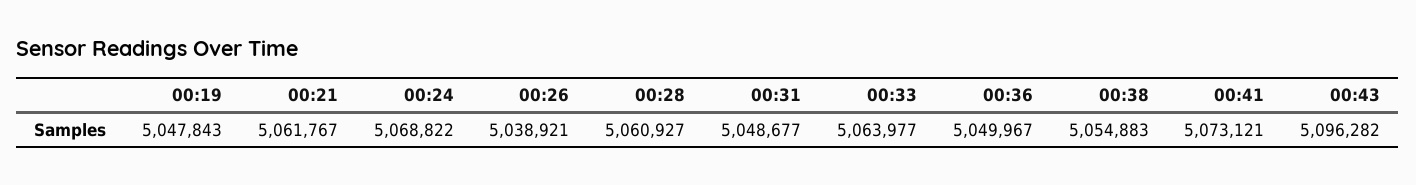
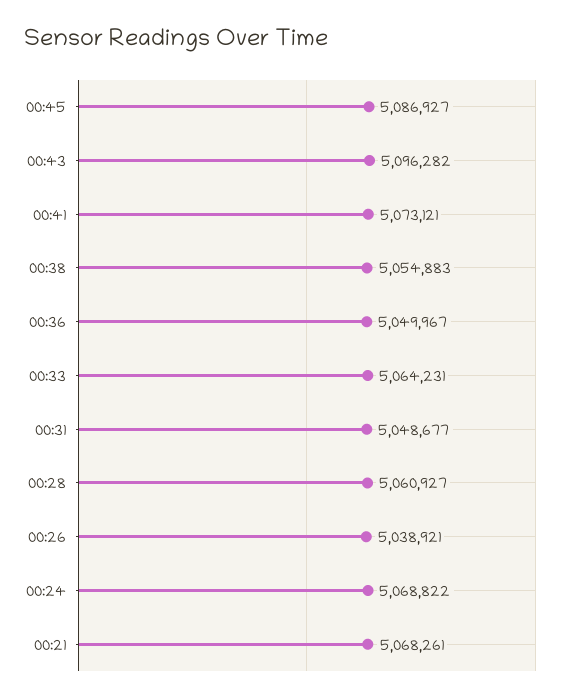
00:19: 5047843 -> none
00:21: 5061767 -> 5068261
00:33: 5063977 -> 5064231
00:45: none -> 5086927

